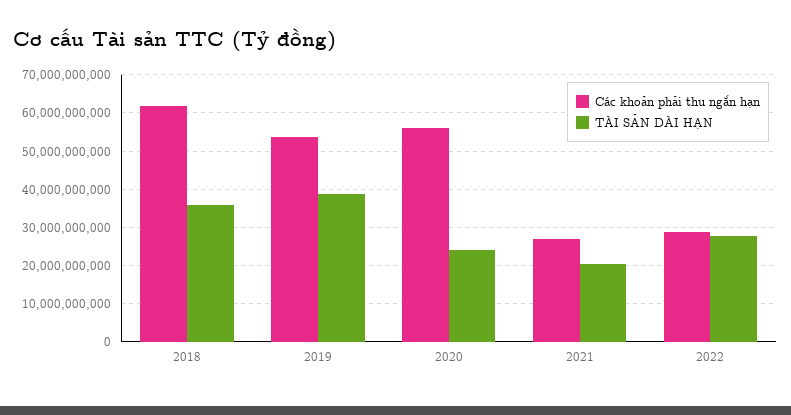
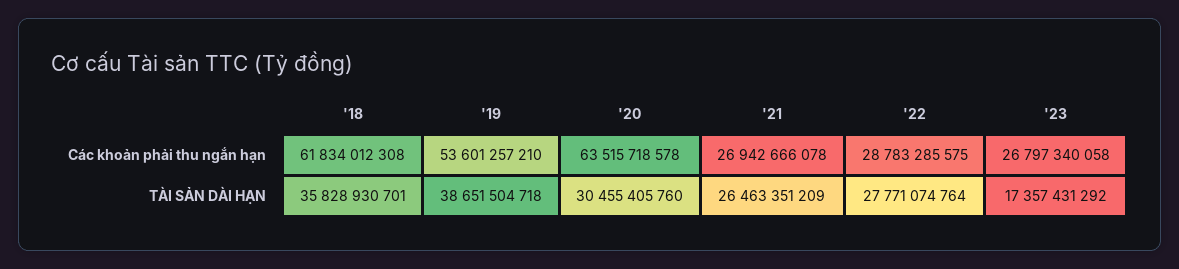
Các khoản phải thu ngắn hạn, 2020: 56000000000 -> 63515718578
TÀI SẢN DÀI HẠN, 2020: 24000000000 -> 30455405760
TÀI SẢN DÀI HẠN, 2021: 20000000000 -> 26463351209
Các khoản phải thu ngắn hạn, '23: none -> 26797340058
TÀI SẢN DÀI HẠN, '23: none -> 17357431292

